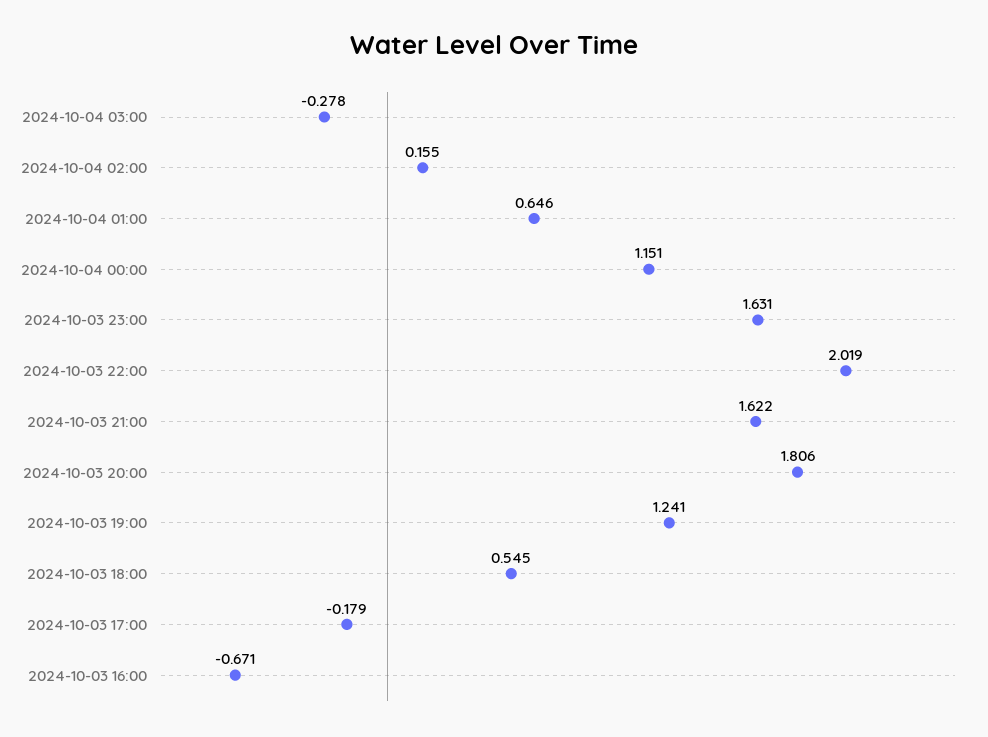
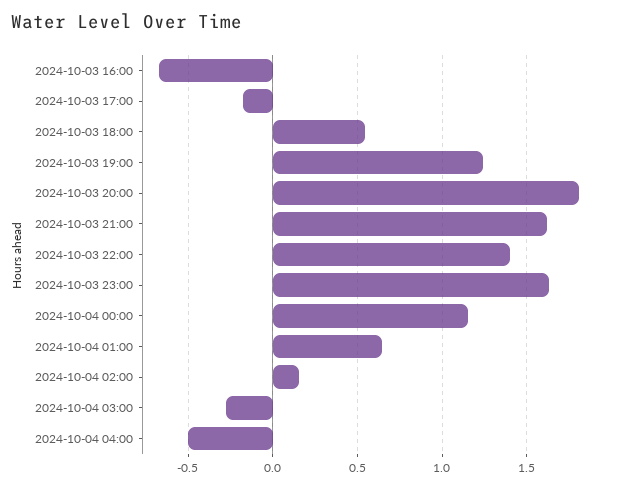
2024-10-03 22:00: 2.019 -> 1.4
2024-10-04 04:00: none -> -0.5

